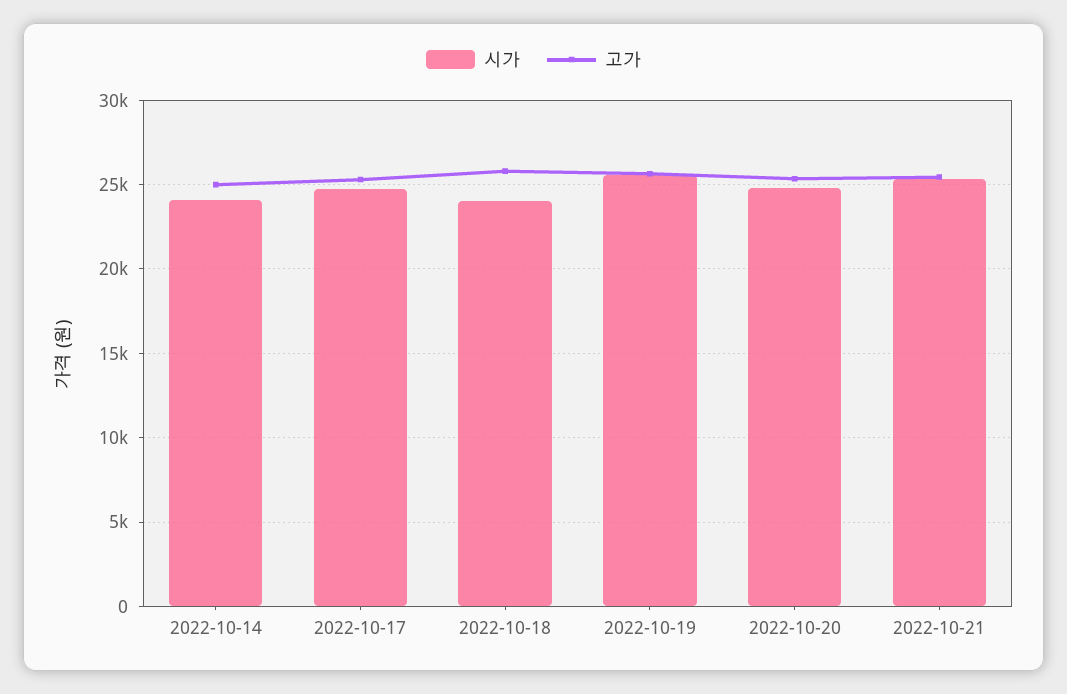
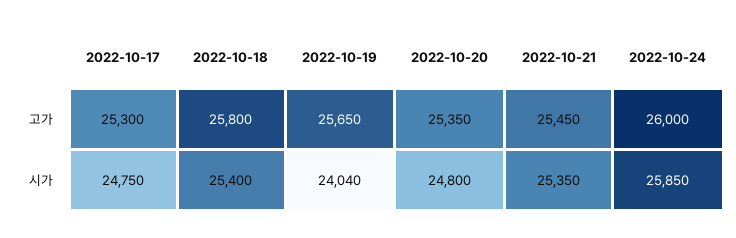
시가, 2022-10-14: 24000 -> none
고가, 2022-10-14: 25000 -> none
시가, 2022-10-18: 24000 -> 25400
시가, 2022-10-19: 25500 -> 24040
고가, 2022-10-24: none -> 26000
시가, 2022-10-24: none -> 25850

